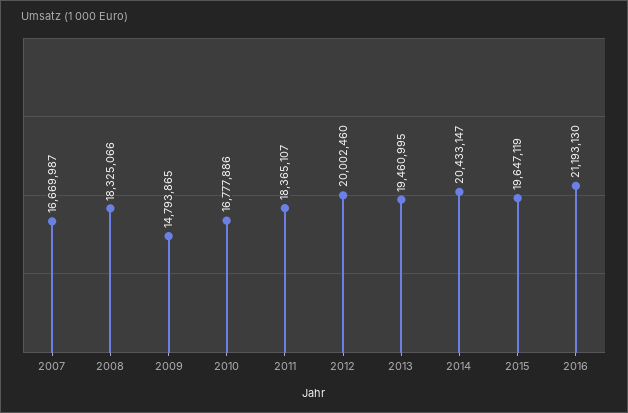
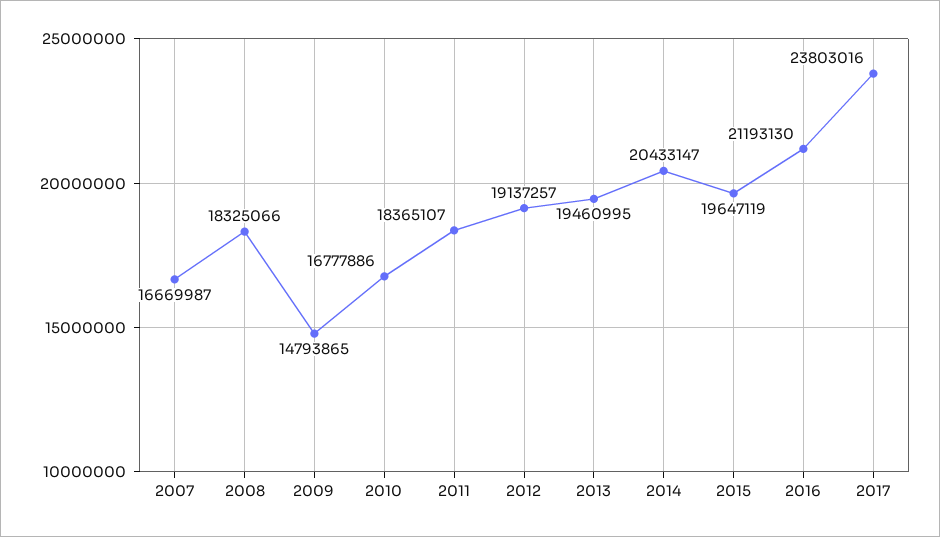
2012: 20002460 -> 19137257
2017: none -> 23803016

